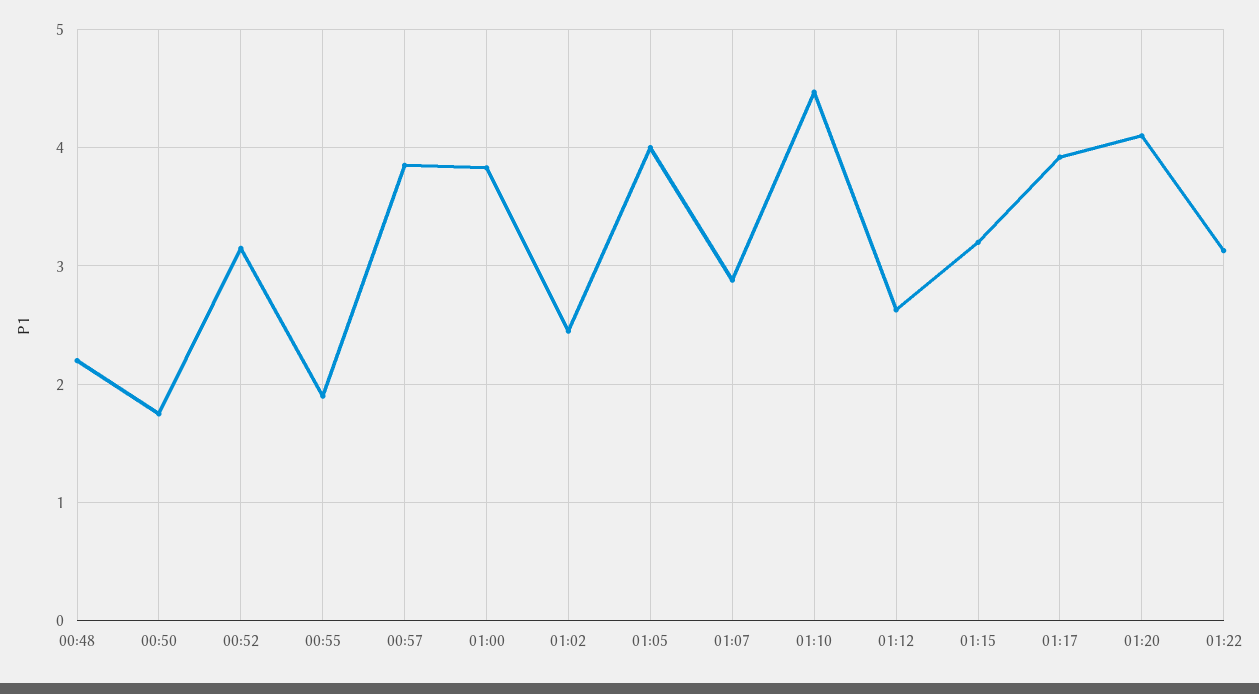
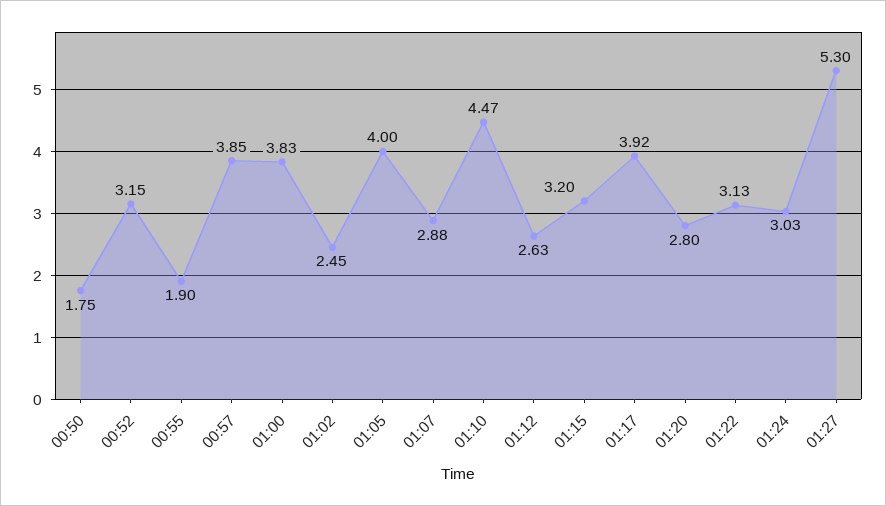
00:48: 2.2 -> none
01:20: 4.1 -> 2.8
01:24: none -> 3.03
01:27: none -> 5.3

